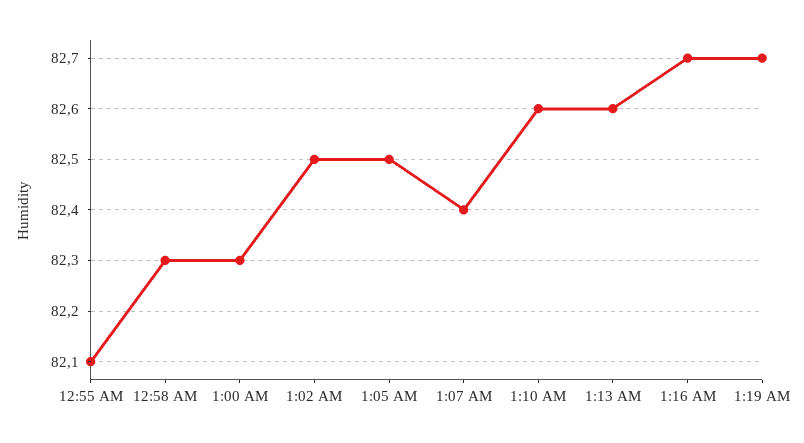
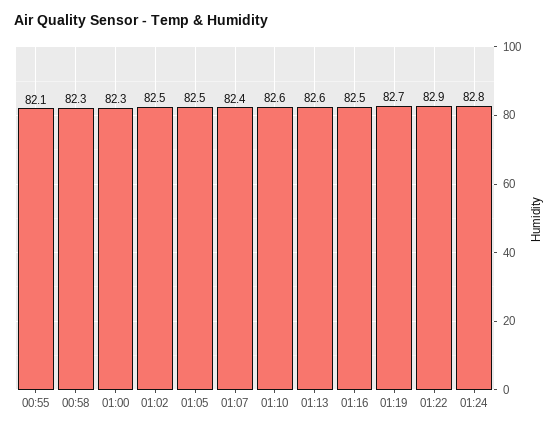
1:16 AM: 82.7 -> 82.5
01:22: none -> 82.9
01:24: none -> 82.8

